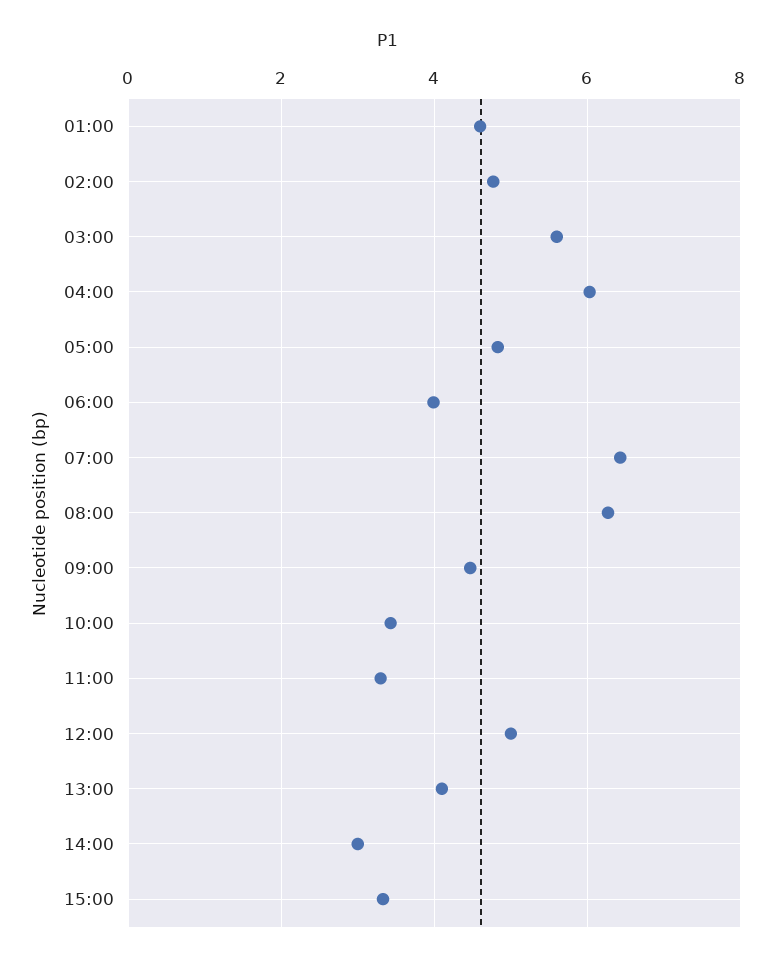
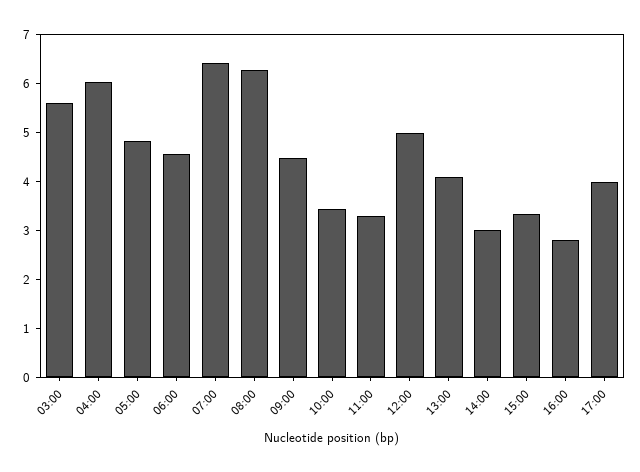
01:00: 4.6 -> none
02:00: 4.8 -> none
06:00: 4 -> 4.6
16:00: none -> 2.8
17:00: none -> 4

